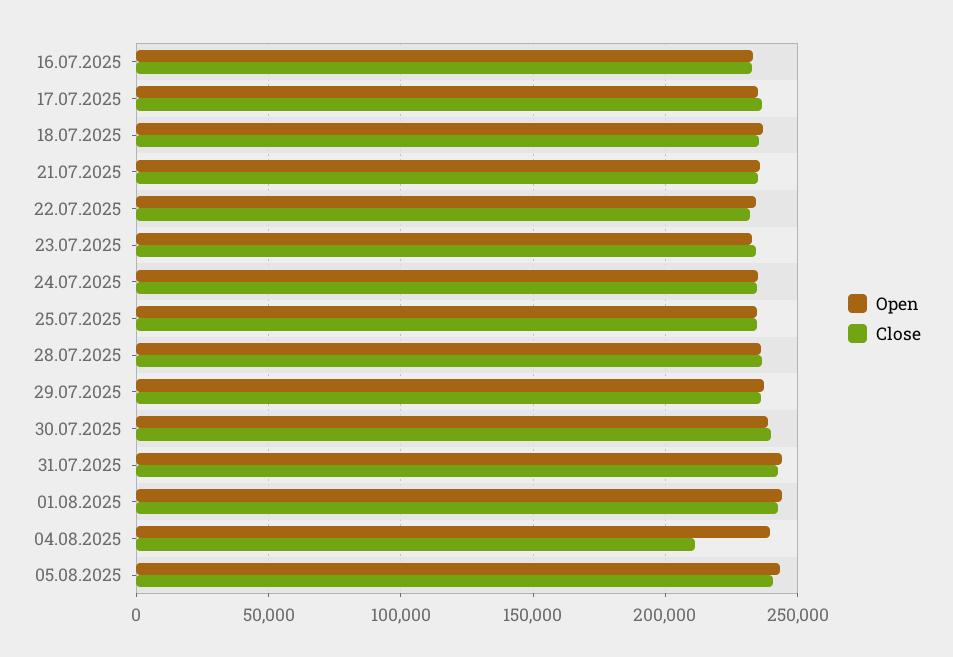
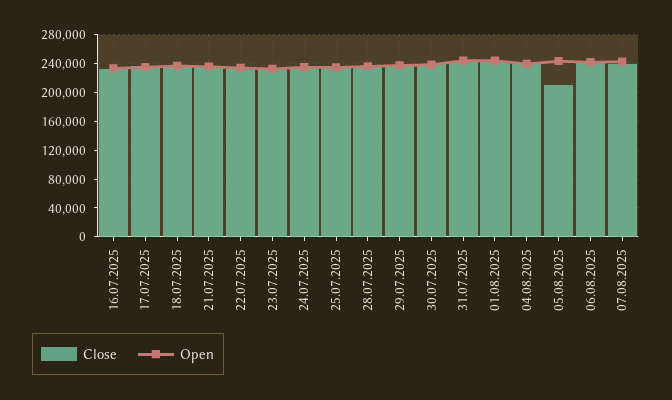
Close, 04.08.2025: 210000 -> 240000
Close, 05.08.2025: 240000 -> 210000
Close, 06.08.2025: none -> 240000
Open, 06.08.2025: none -> 240000
Close, 07.08.2025: none -> 240000
Open, 07.08.2025: none -> 240000

